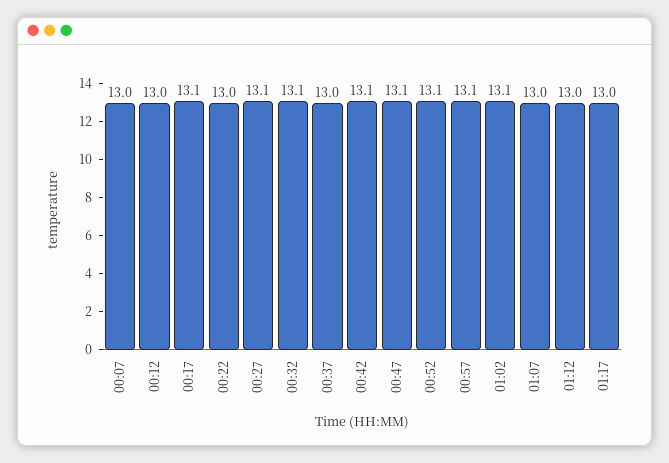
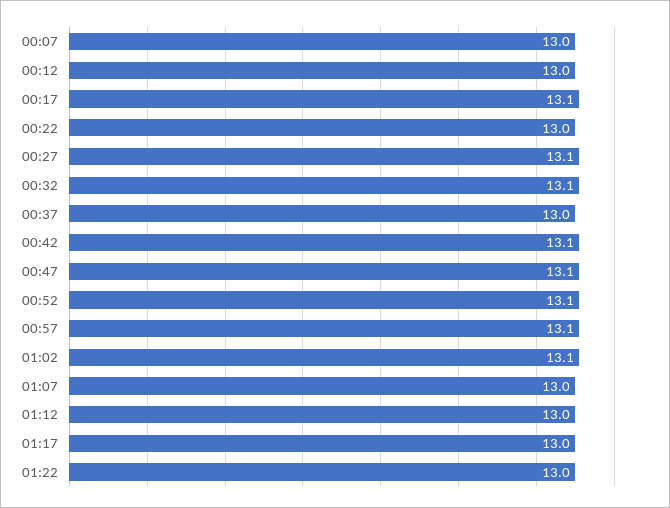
01:22: none -> 13

